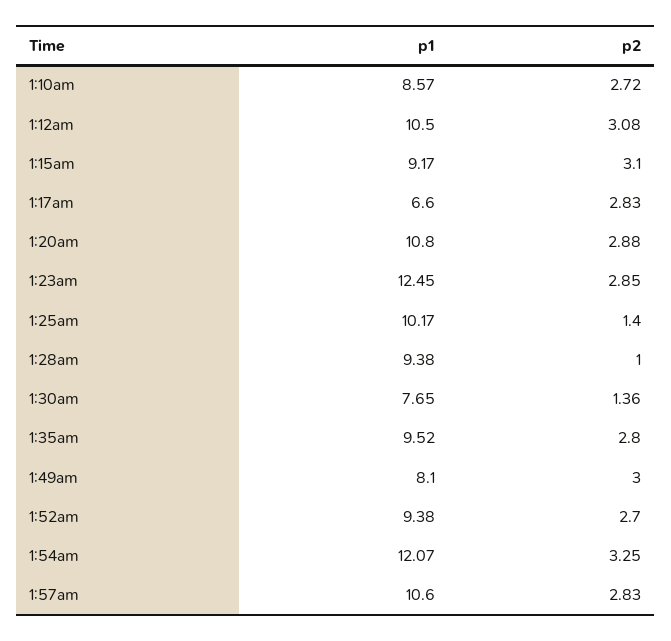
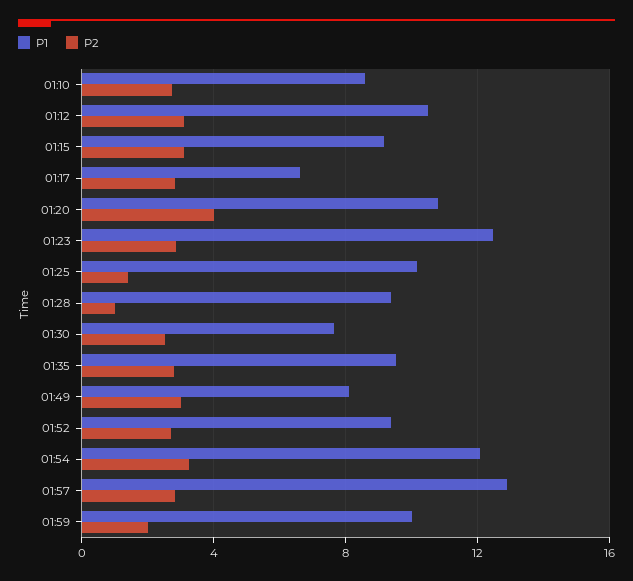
p2, 1:20am: 2.88 -> 4
p2, 1:30am: 1.36 -> 2.5
p1, 1:57am: 10.6 -> 13
p1, 01:59: none -> 10
p2, 01:59: none -> 2

